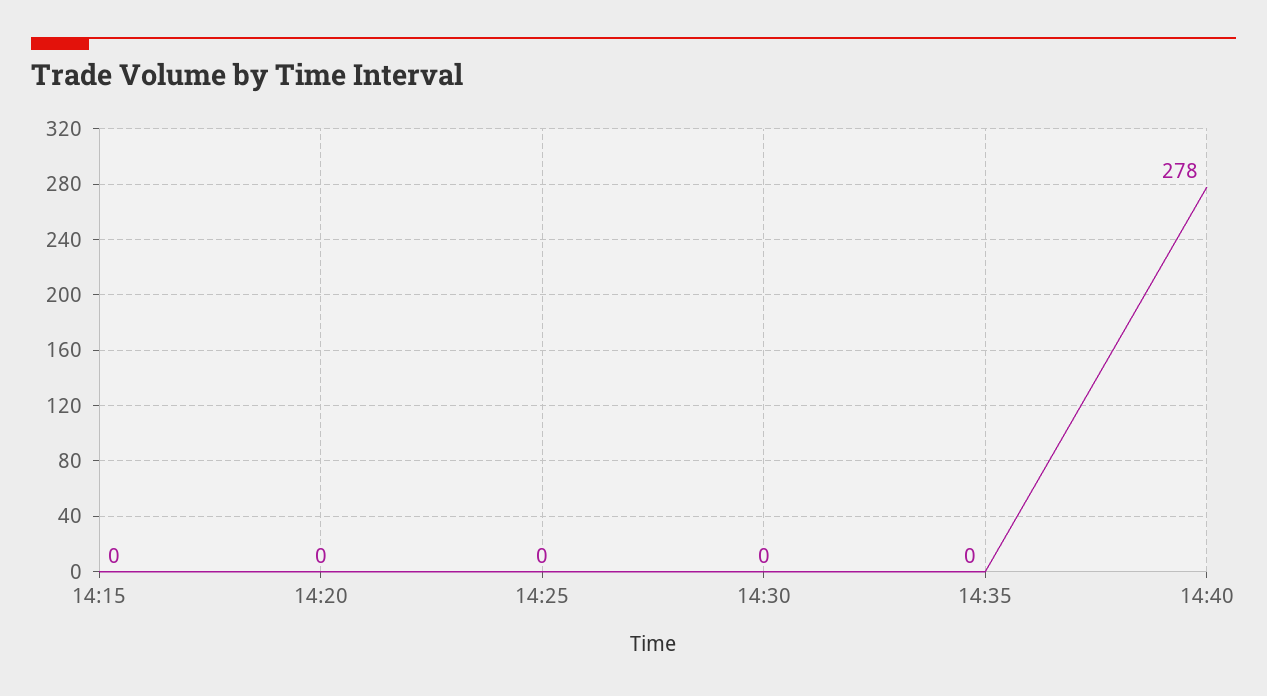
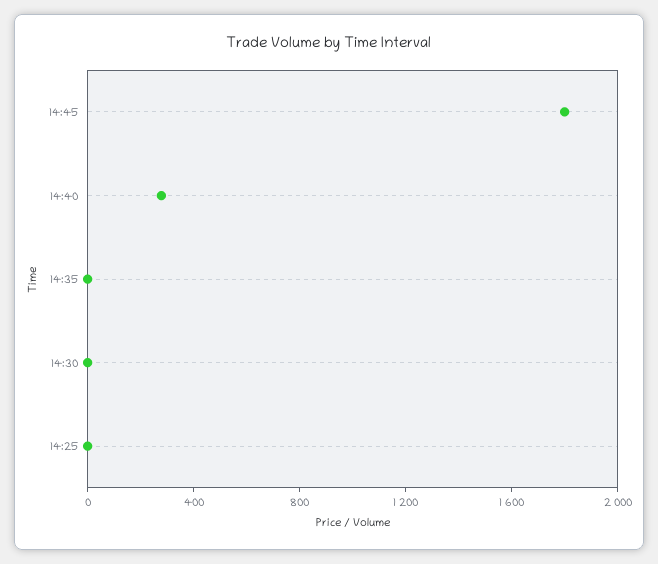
14:15: 0 -> none
14:20: 0 -> none
14:45: none -> 1800

